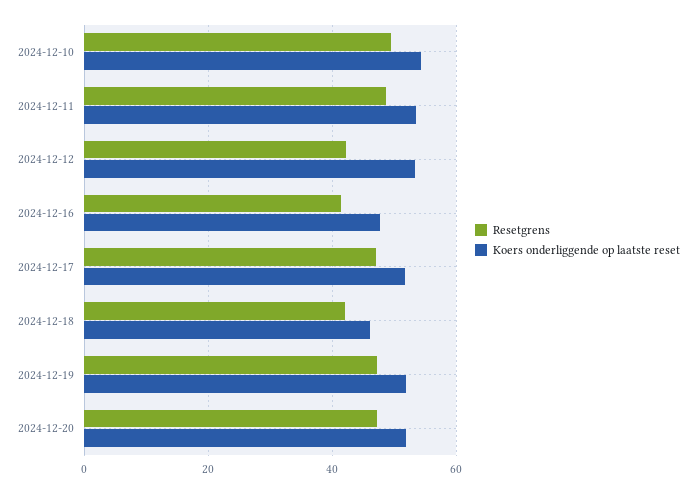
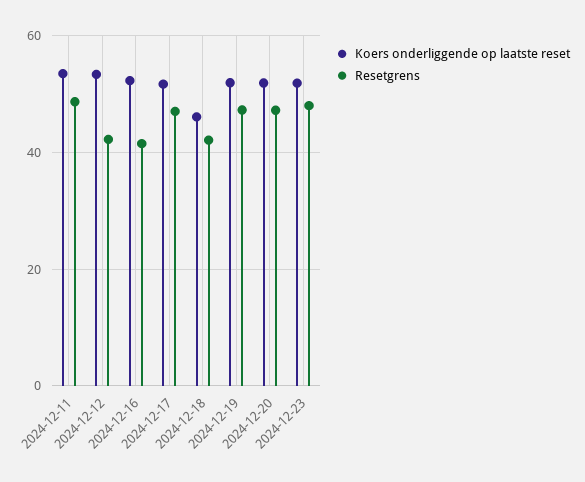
Resetgrens, 2024-12-10: 50 -> none
Koers onderliggende op laatste reset, 2024-12-10: 54 -> none
Koers onderliggende op laatste reset, 2024-12-16: 48 -> 52
Koers onderliggende op laatste reset, 2024-12-23: none -> 52
Resetgrens, 2024-12-23: none -> 48

